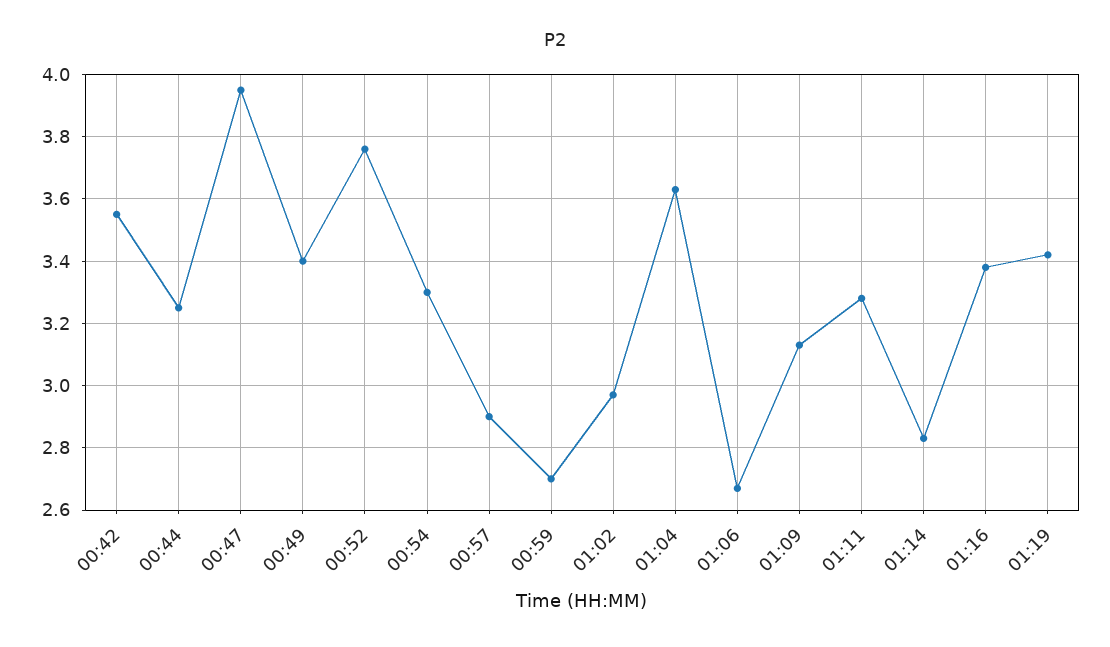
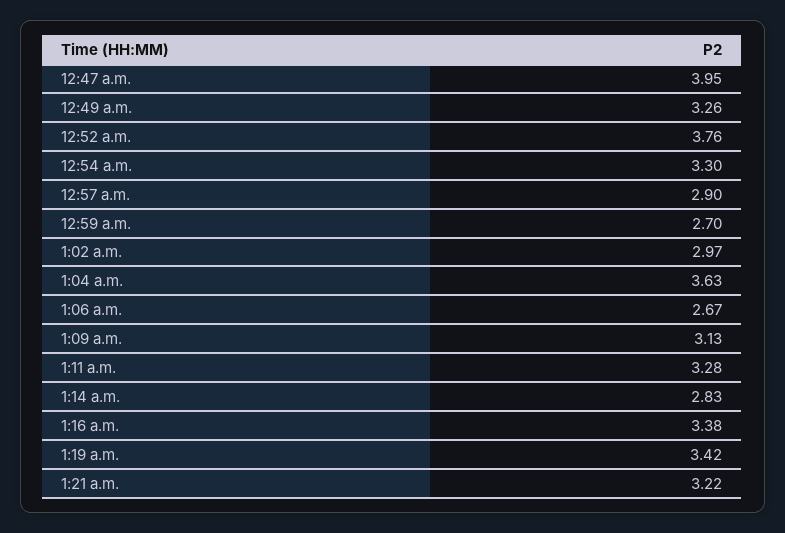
00:42: 3.55 -> none
00:44: 3.25 -> none
00:49: 3.4 -> 3.26
1:21 a.m.: none -> 3.22

